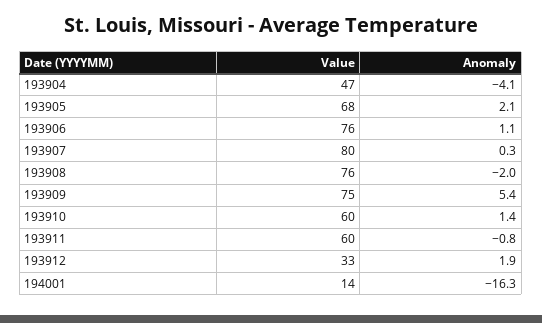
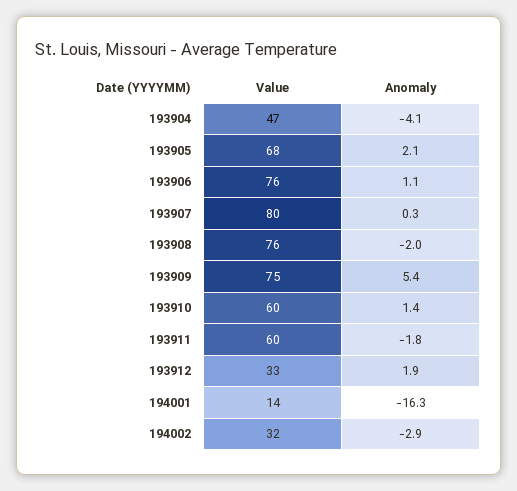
Anomaly, 193911: -0.8 -> -1.8
Value, 194002: none -> 32
Anomaly, 194002: none -> -2.9

